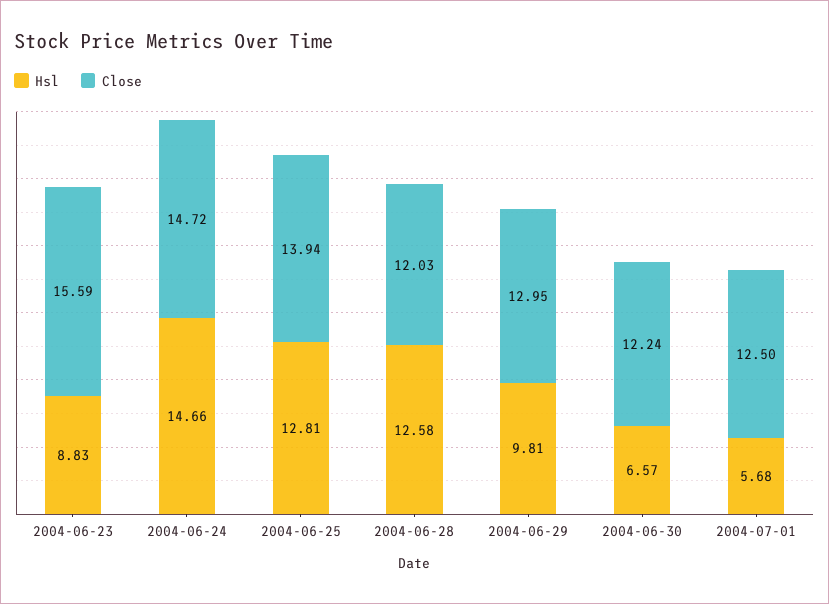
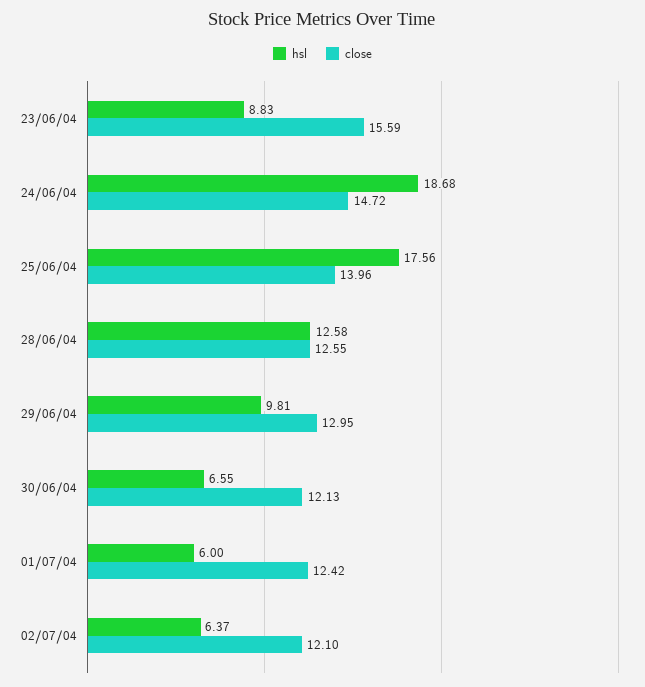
Hsl, 2004-06-24: 14.66 -> 18.68
Hsl, 2004-06-25: 12.81 -> 17.56
Close, 2004-06-25: 13.94 -> 13.96
Close, 2004-06-28: 12.03 -> 12.55
Hsl, 2004-06-30: 6.57 -> 6.55
Close, 2004-06-30: 12.24 -> 12.13
Hsl, 2004-07-01: 5.68 -> 6
Close, 2004-07-01: 12.5 -> 12.42
Hsl, 02/07/04: none -> 6.37
Close, 02/07/04: none -> 12.1

